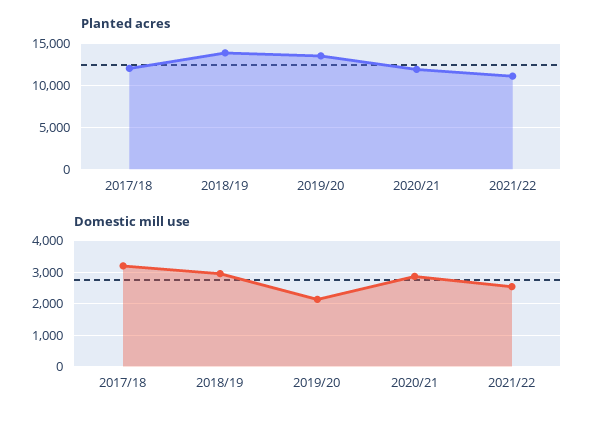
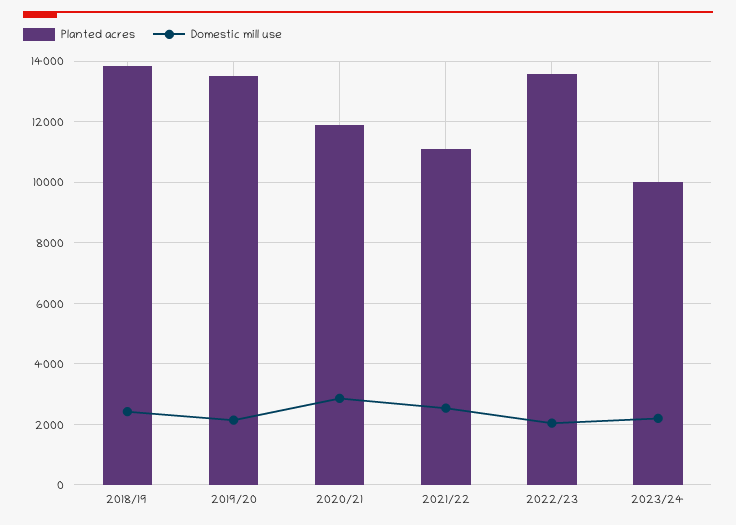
Planted acres, 2017/18: 12000 -> none
Domestic mill use, 2017/18: 3200 -> none
Domestic mill use, 2018/19: 3000 -> 2400
Planted acres, 2022/23: none -> 13600
Domestic mill use, 2022/23: none -> 2000
Planted acres, 2023/24: none -> 10000
Domestic mill use, 2023/24: none -> 2200

